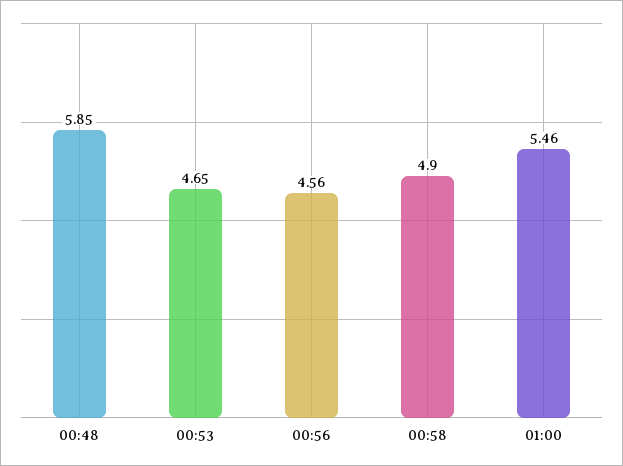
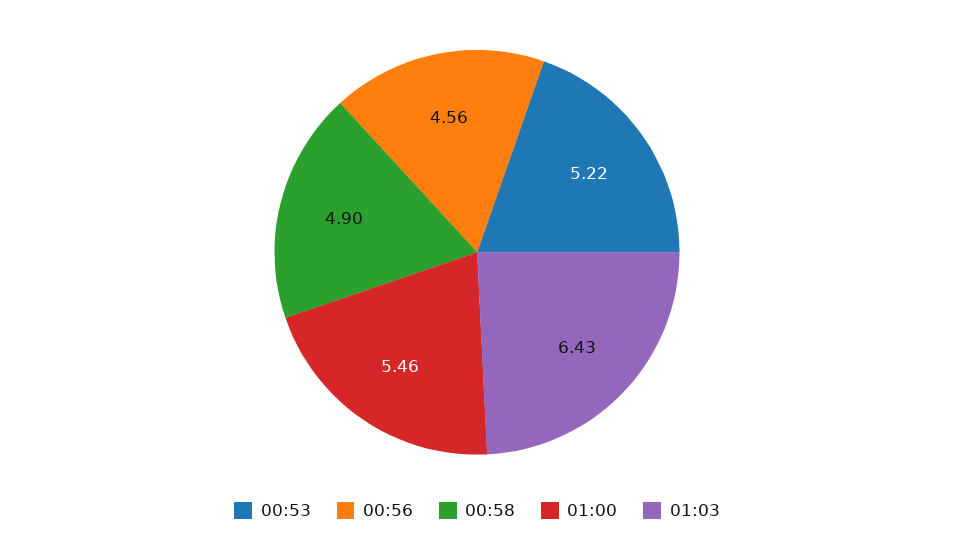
00:48: 5.85 -> none
00:53: 4.65 -> 5.22
01:03: none -> 6.43

